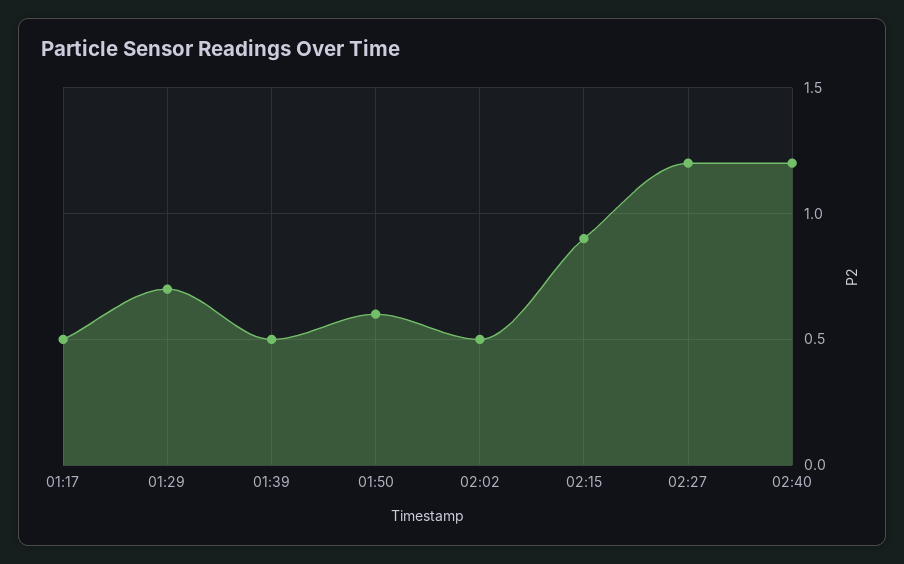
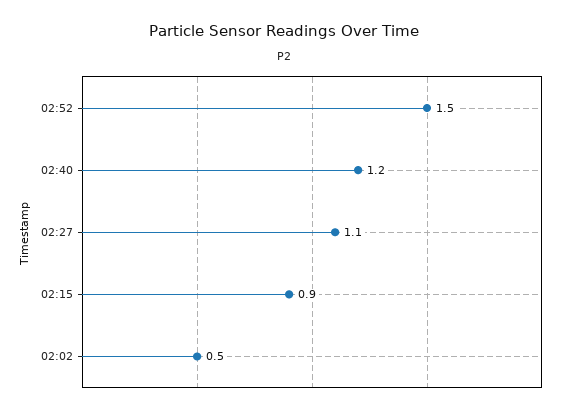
01:17: 0.5 -> none
01:29: 0.7 -> none
01:39: 0.5 -> none
01:50: 0.6 -> none
02:27: 1.2 -> 1.1
02:52: none -> 1.5

